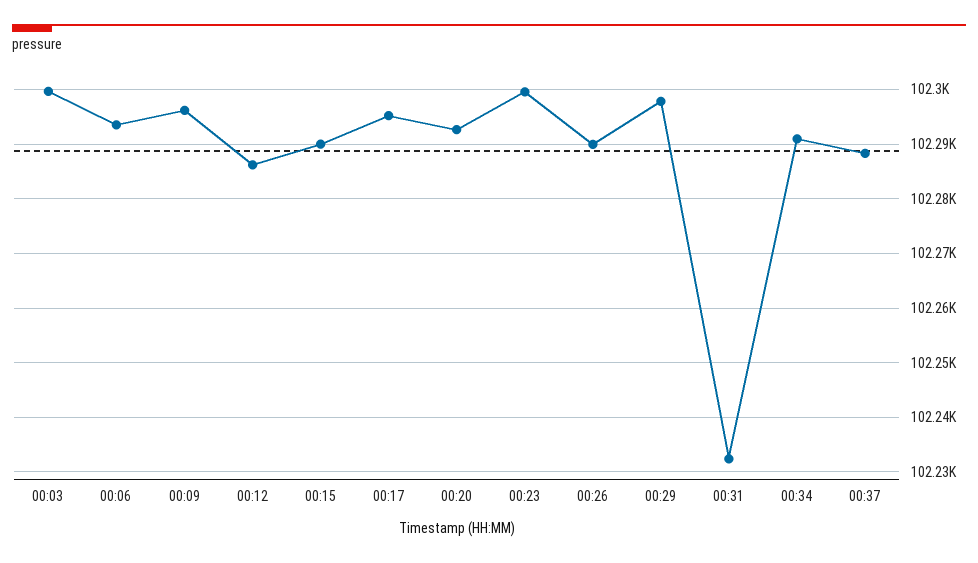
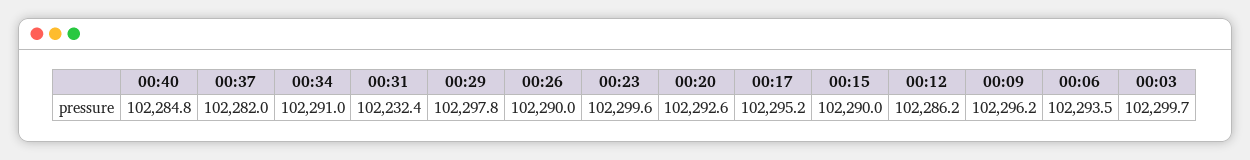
00:37: 102288 -> 102282
00:40: none -> 102284.8

